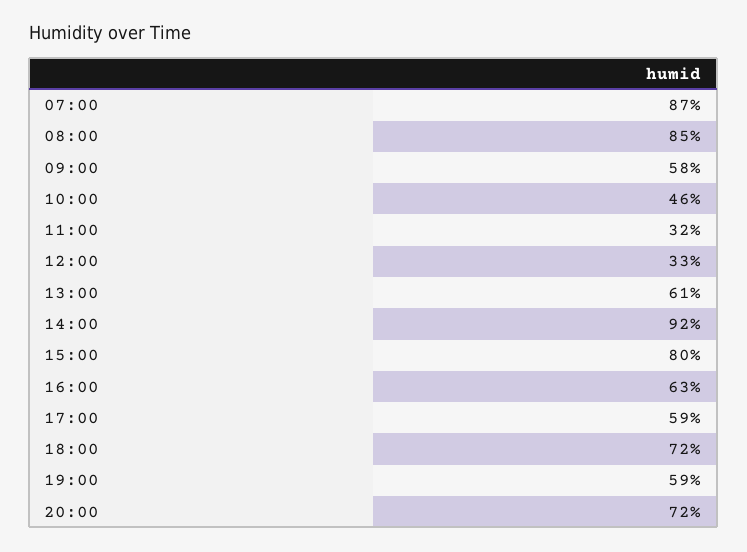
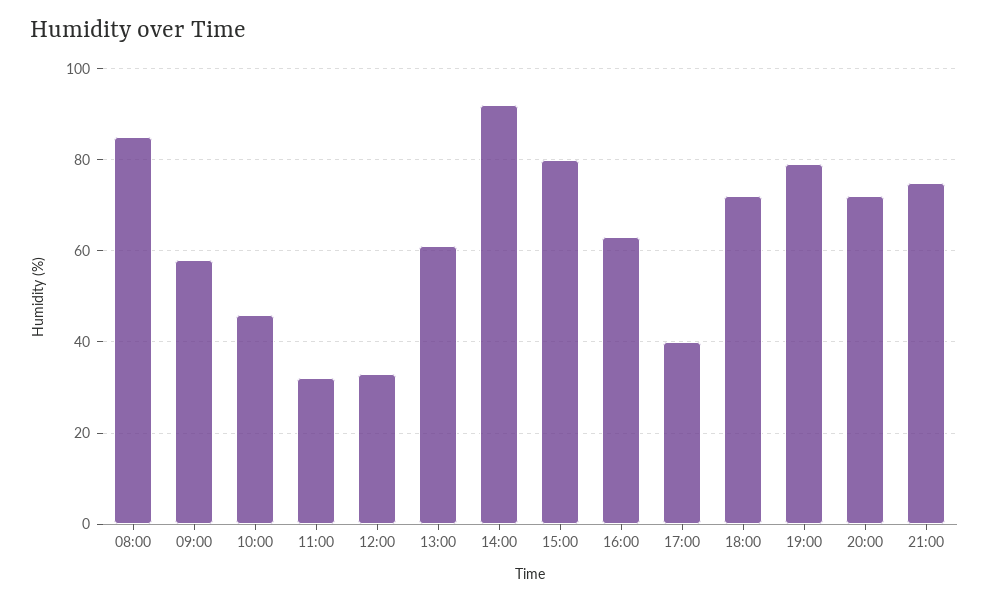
07:00: 87 -> none
17:00: 59 -> 40
19:00: 59 -> 80
21:00: none -> 75

